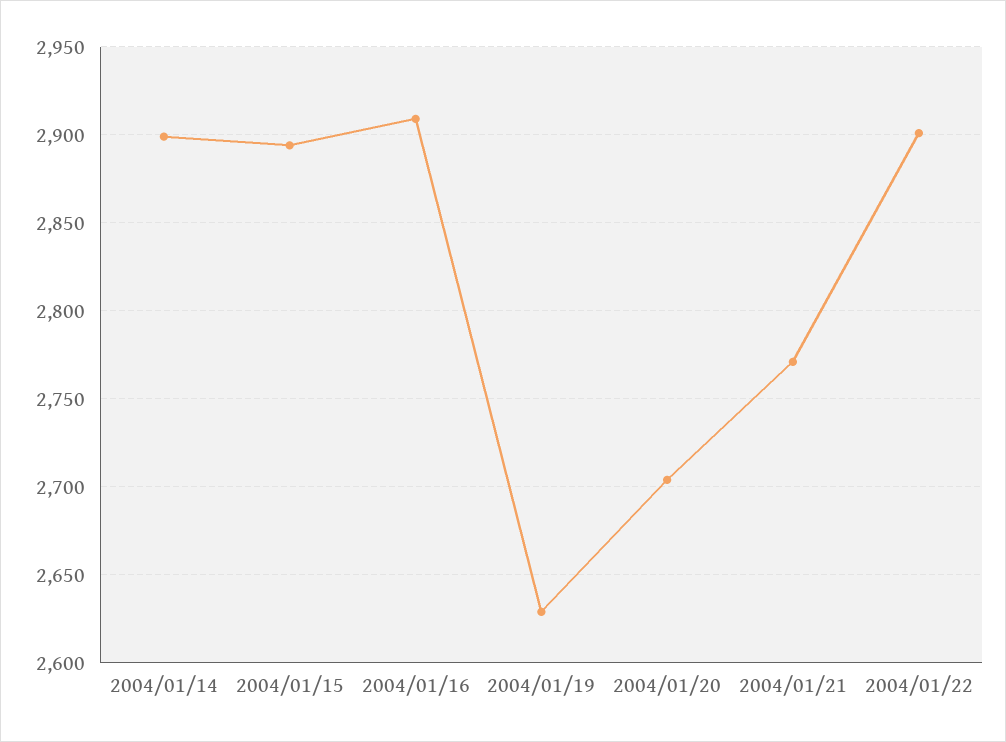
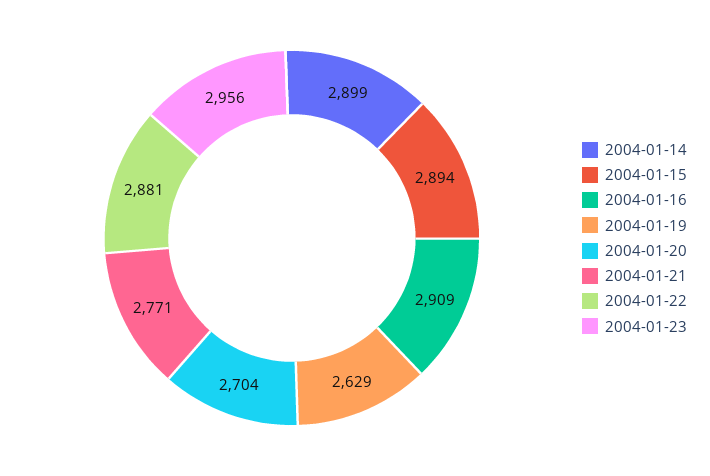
2004/01/22: 2900 -> 2881
2004-01-23: none -> 2956

